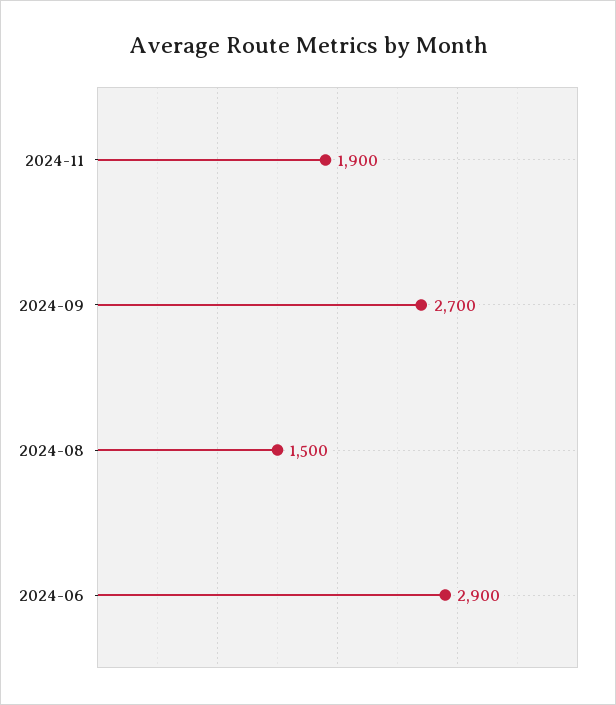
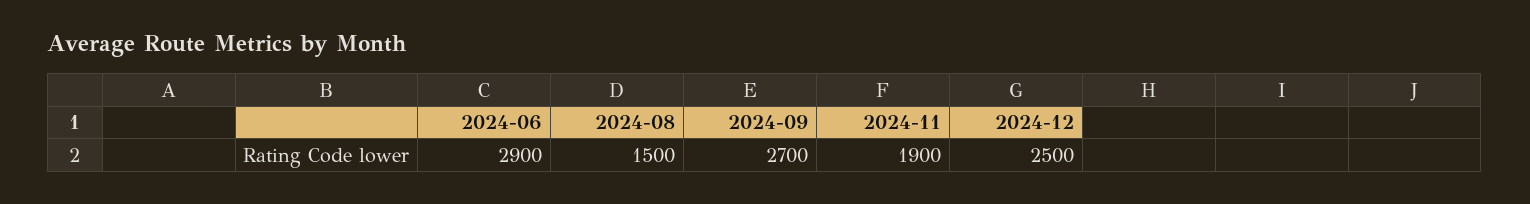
2024-12: none -> 2500

